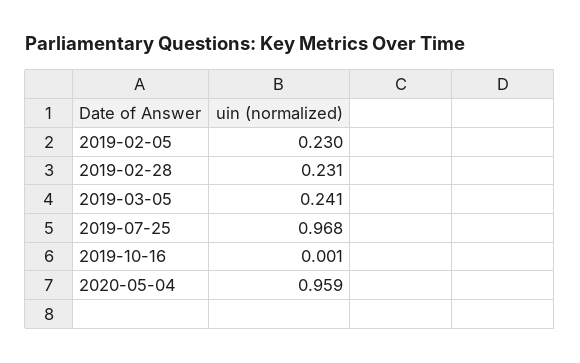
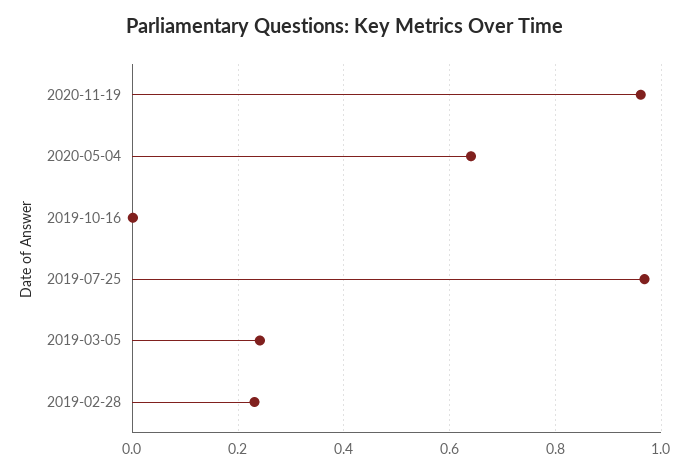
2019-02-05: 0.23 -> none
2020-05-04: 0.959 -> 0.64
2020-11-19: none -> 0.96

